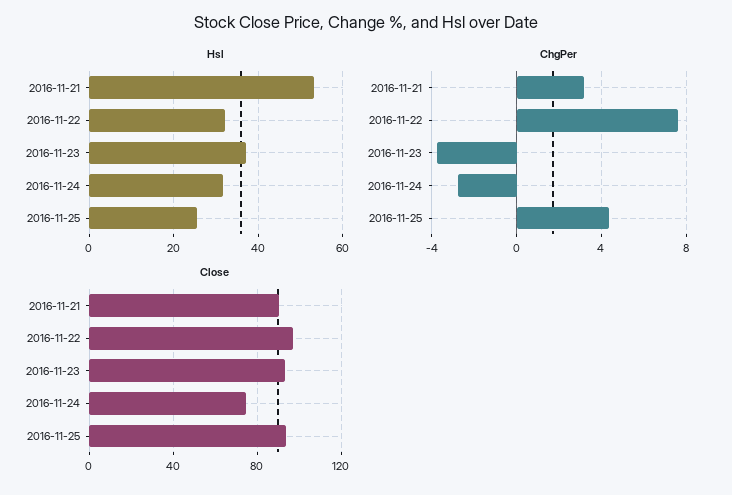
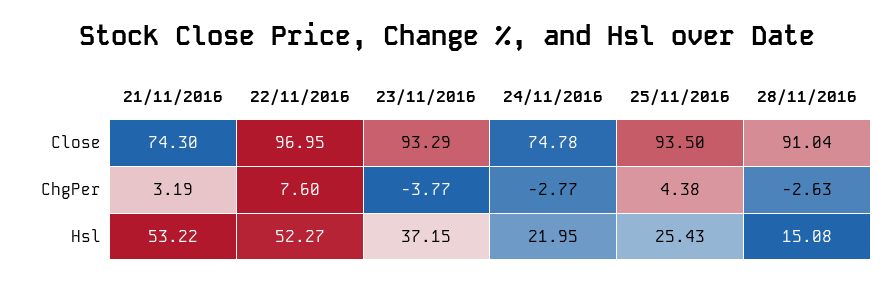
Hsl, 2016-11-22: 32 -> 52.27
Hsl, 2016-11-24: 32 -> 21.95
Close, 2016-11-21: 90 -> 74.3
Close, 28/11/2016: none -> 91.04
ChgPer, 28/11/2016: none -> -2.63
Hsl, 28/11/2016: none -> 15.08

